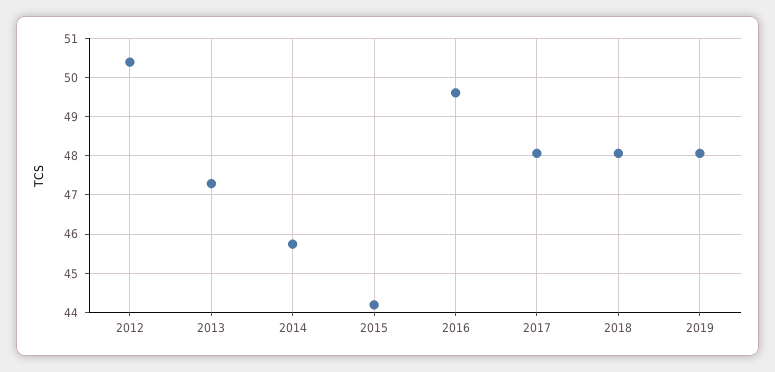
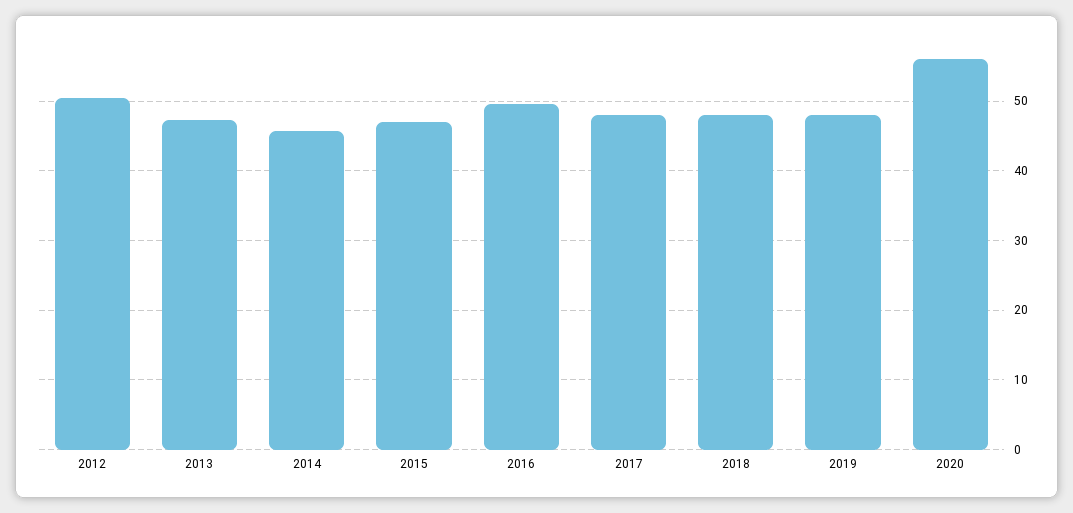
2015: 44.2 -> 47
2020: none -> 56

